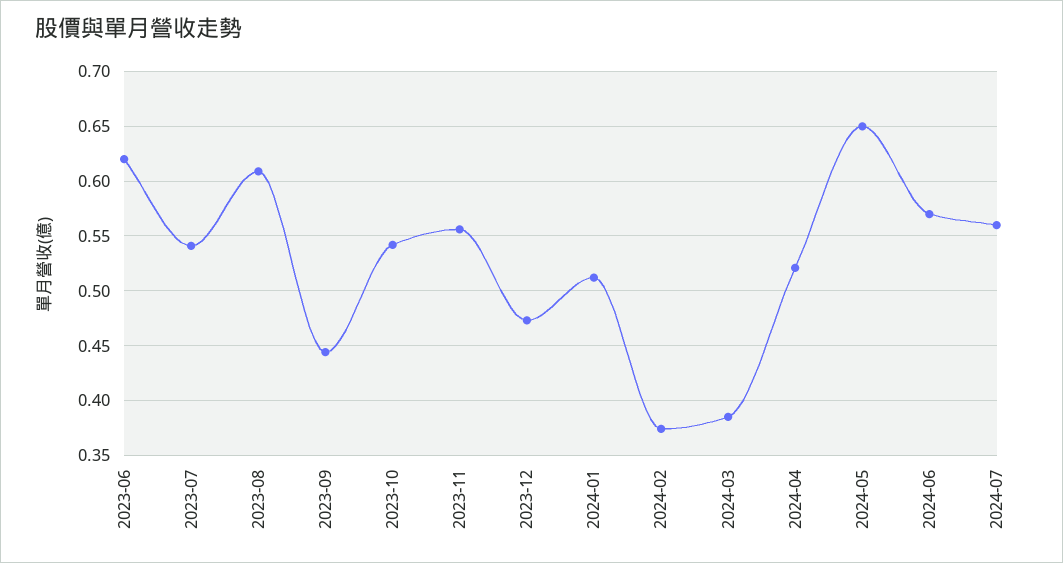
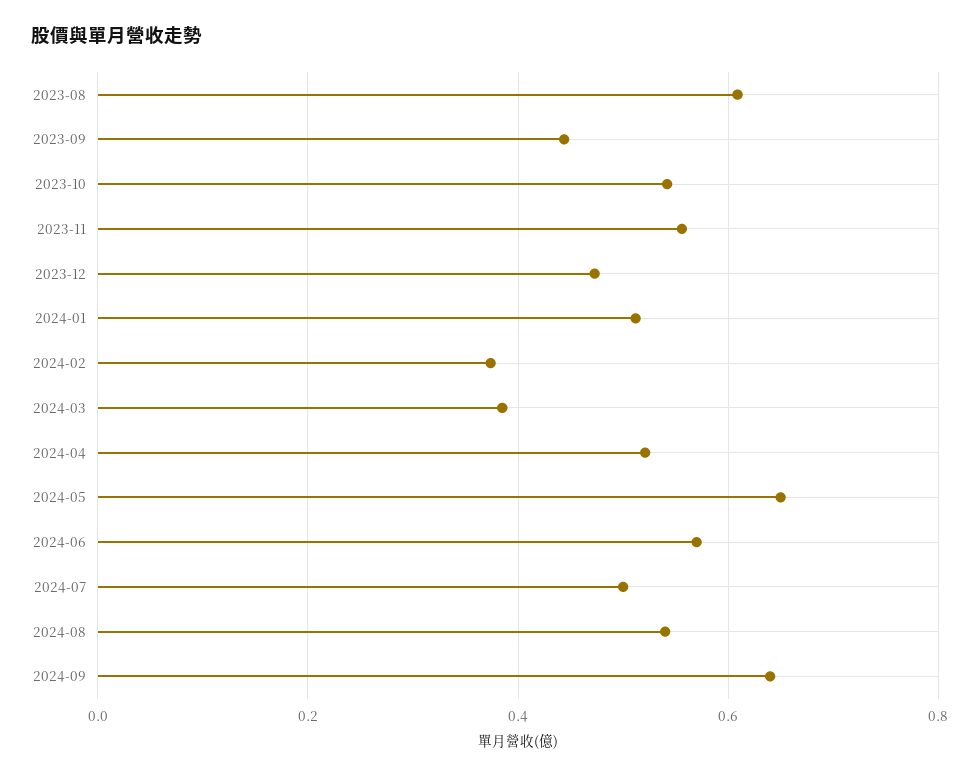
2023-06: 0.62 -> none
2023-07: 0.54 -> none
2024-07: 0.56 -> 0.5
2024-08: none -> 0.54
2024-09: none -> 0.64

